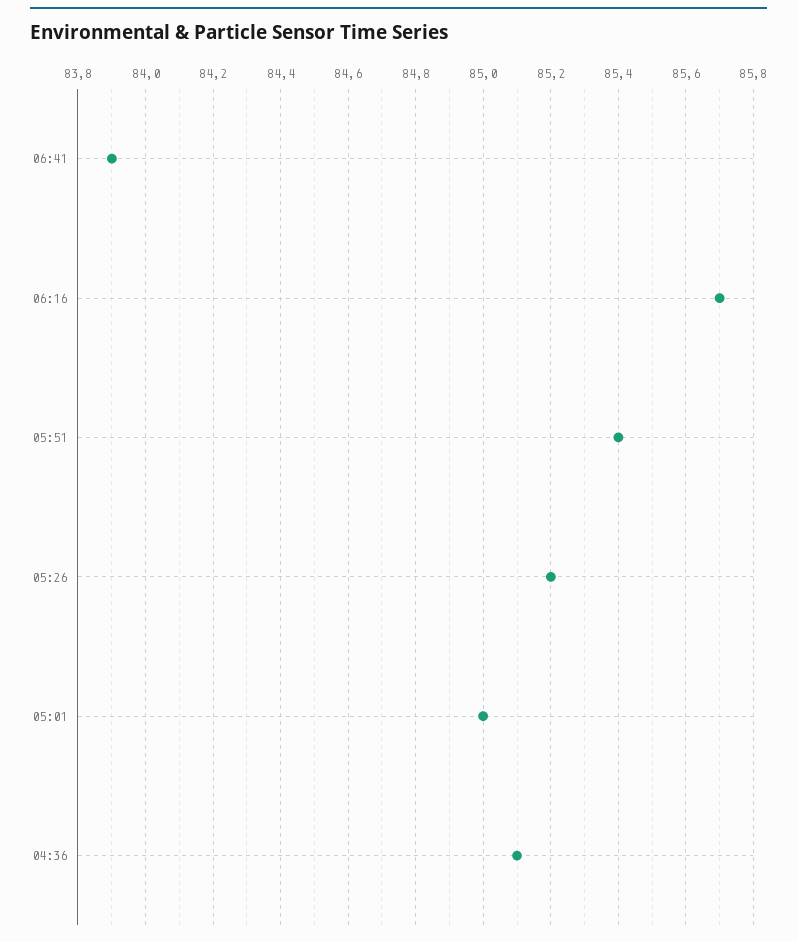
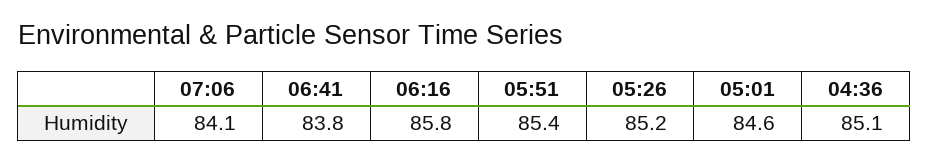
06:41: 83.9 -> 83.8
06:16: 85.7 -> 85.8
05:01: 85 -> 84.6
07:06: none -> 84.1

